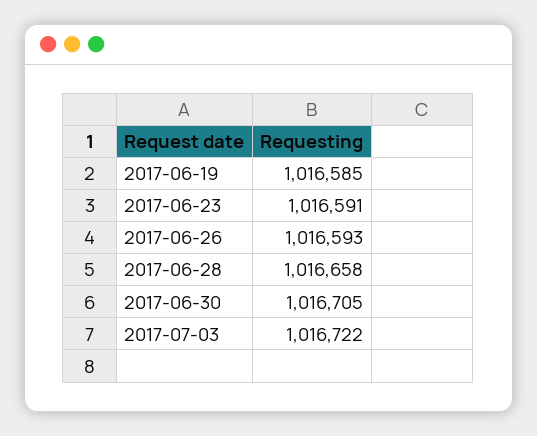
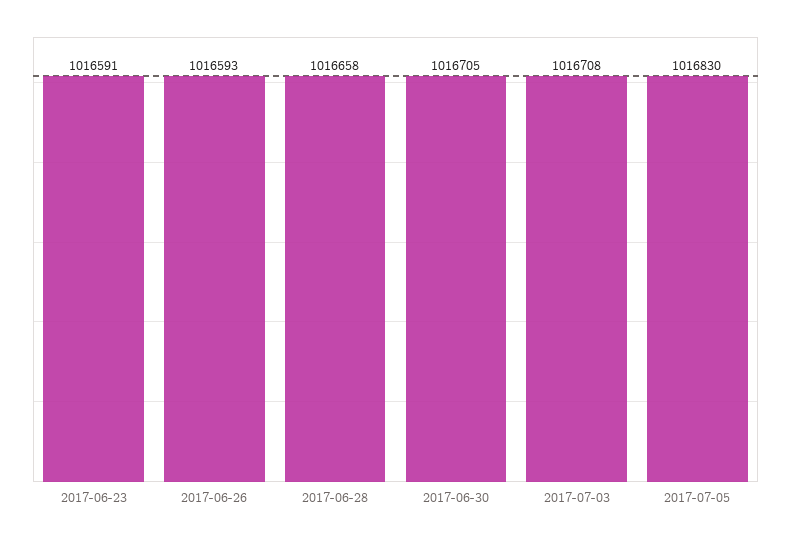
2017-06-19: 1016585 -> none
2017-07-03: 1016722 -> 1016708
2017-07-05: none -> 1016830

